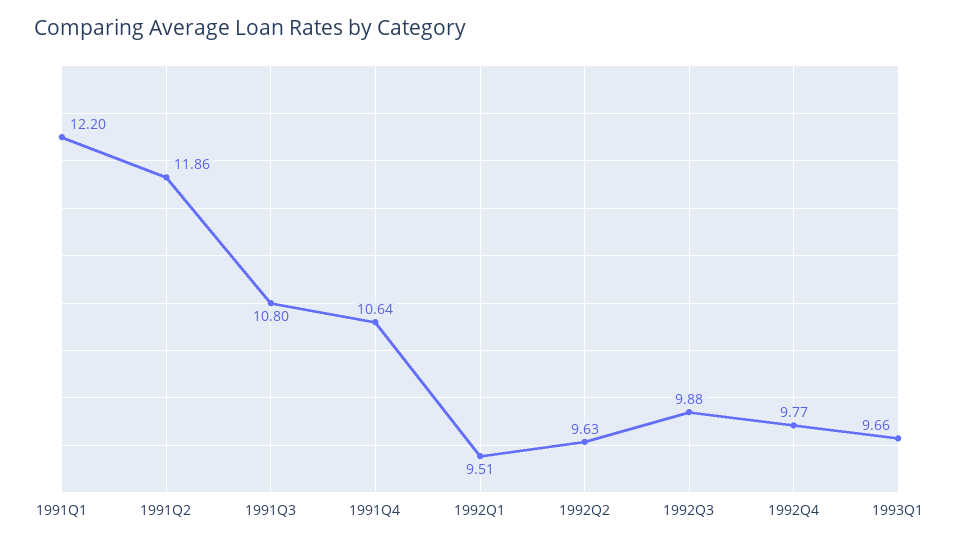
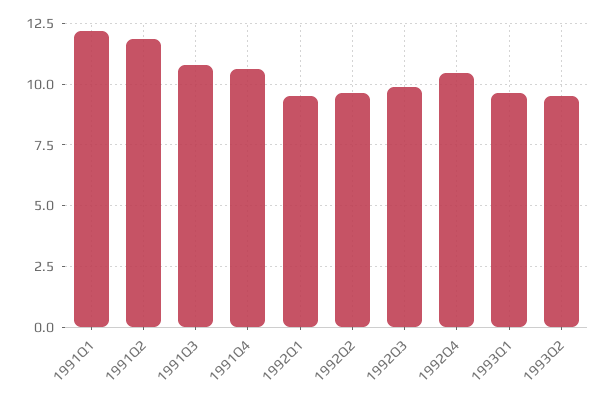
1992Q4: 9.77 -> 10.5
1993Q2: none -> 9.5

